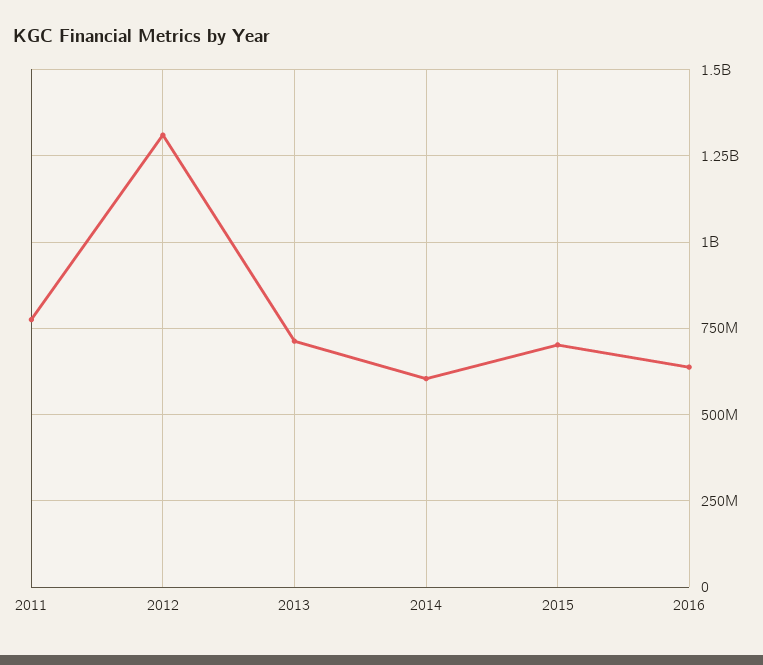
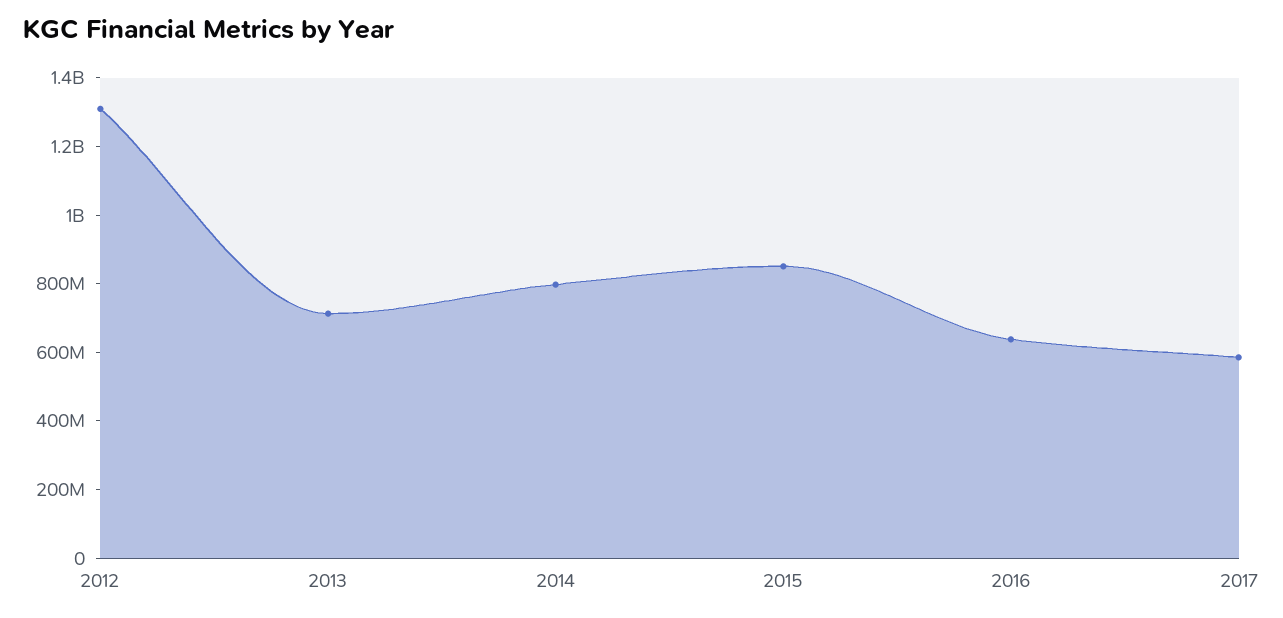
2011: 775000000 -> none
2014: 600000000 -> 800000000
2015: 700000000 -> 850000000
2017: none -> 600000000

